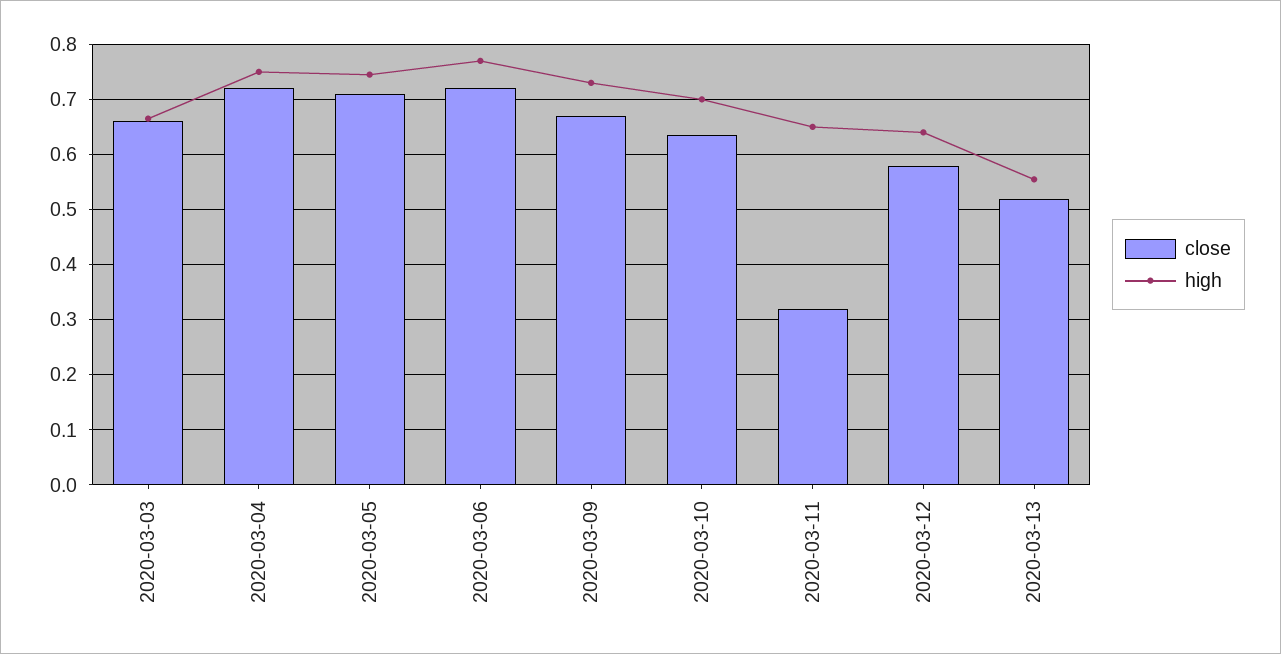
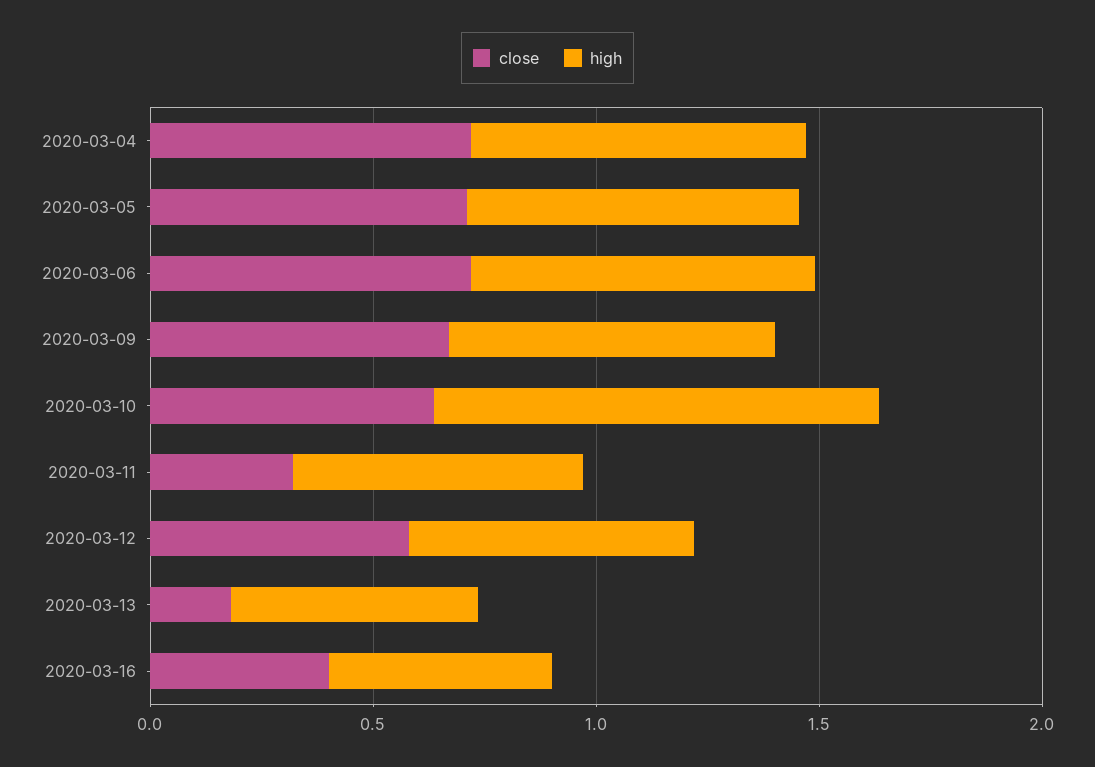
close, 2020-03-03: 0.66 -> none
high, 2020-03-03: 0.66 -> none
high, 2020-03-10: 0.7 -> 1
close, 2020-03-13: 0.52 -> 0.2
close, 2020-03-16: none -> 0.4
high, 2020-03-16: none -> 0.5

